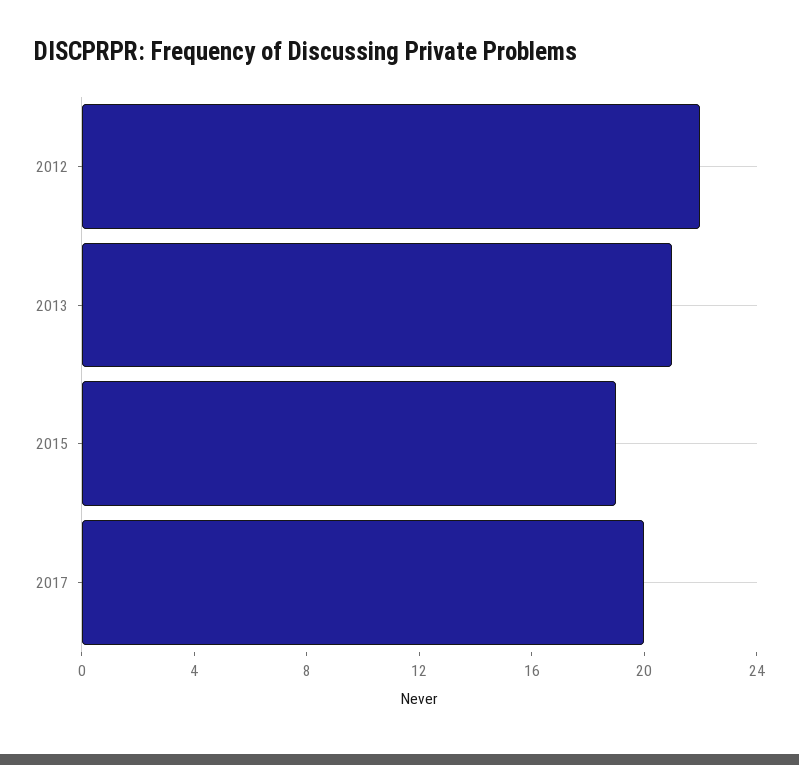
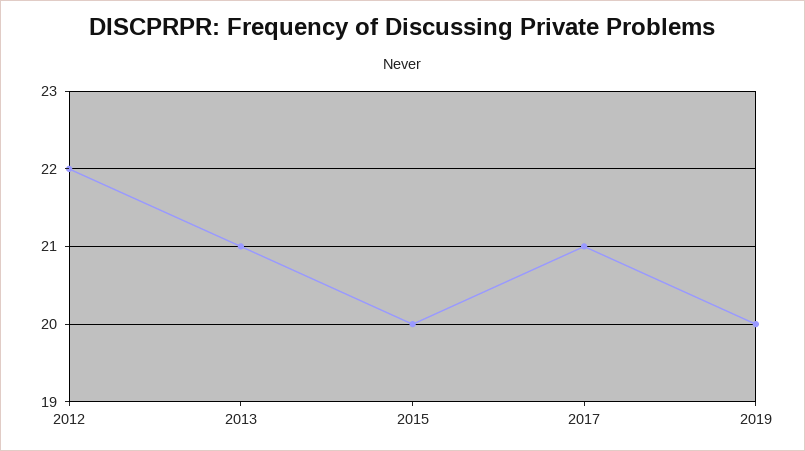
2015: 19 -> 20
2017: 20 -> 21
2019: none -> 20

